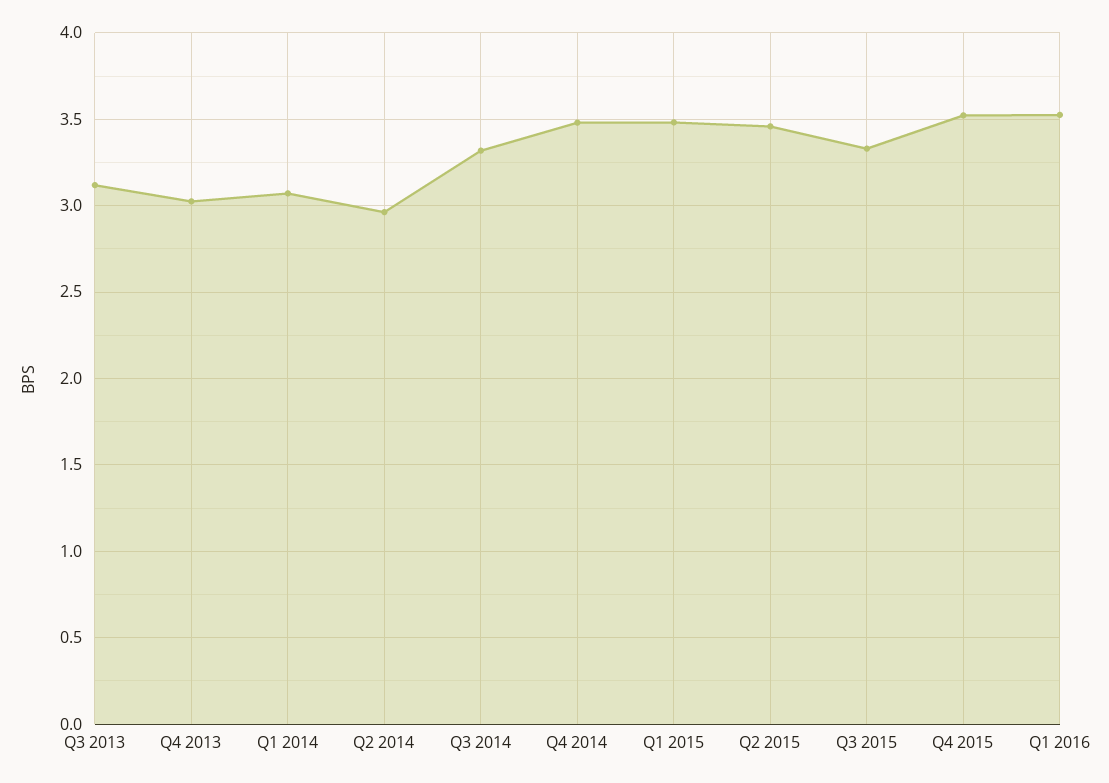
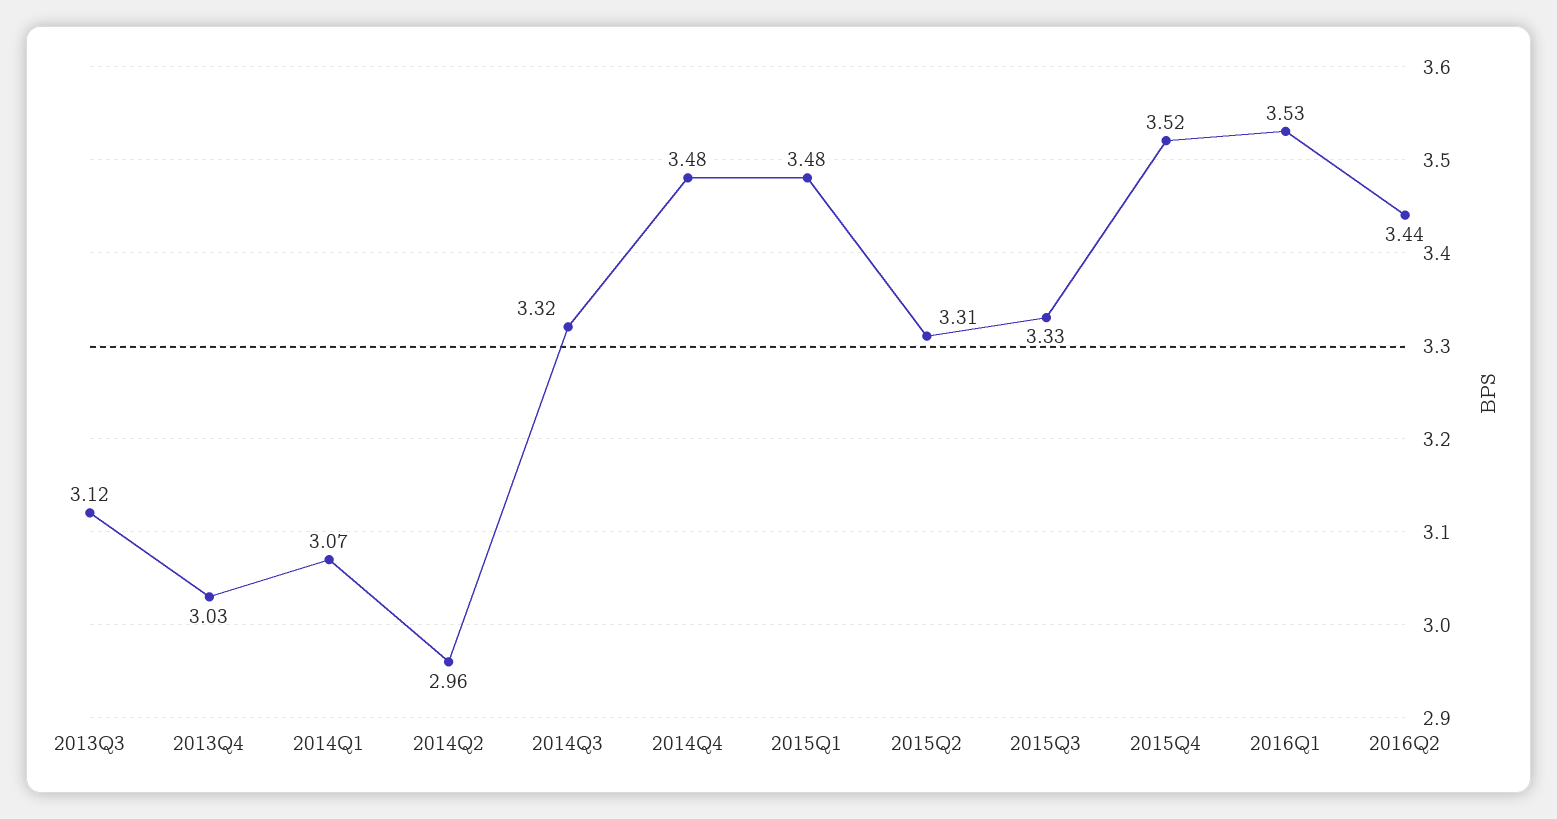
Q2 2015: 3.45 -> 3.31
2016Q2: none -> 3.44

